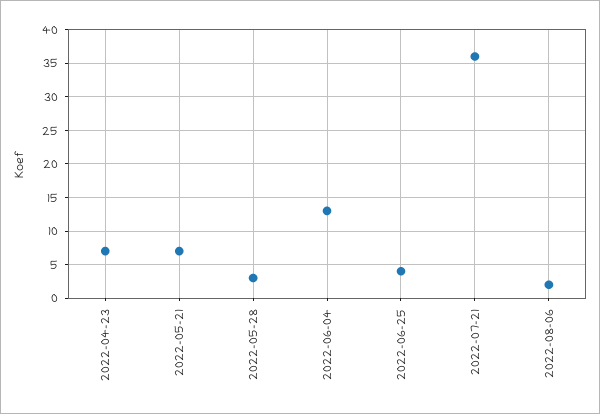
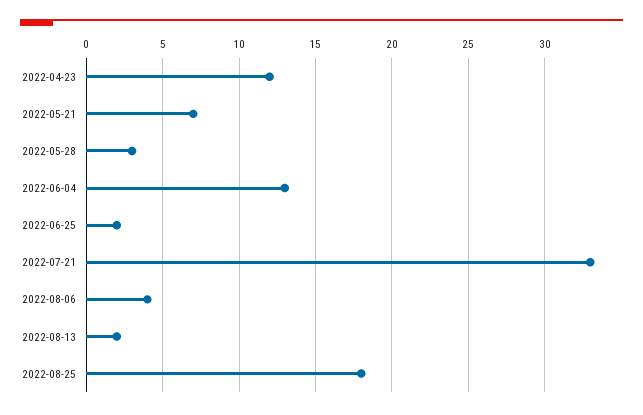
2022-04-23: 7 -> 12
2022-06-25: 4 -> 2
2022-07-21: 36 -> 33
2022-08-06: 2 -> 4
2022-08-13: none -> 2
2022-08-25: none -> 18

